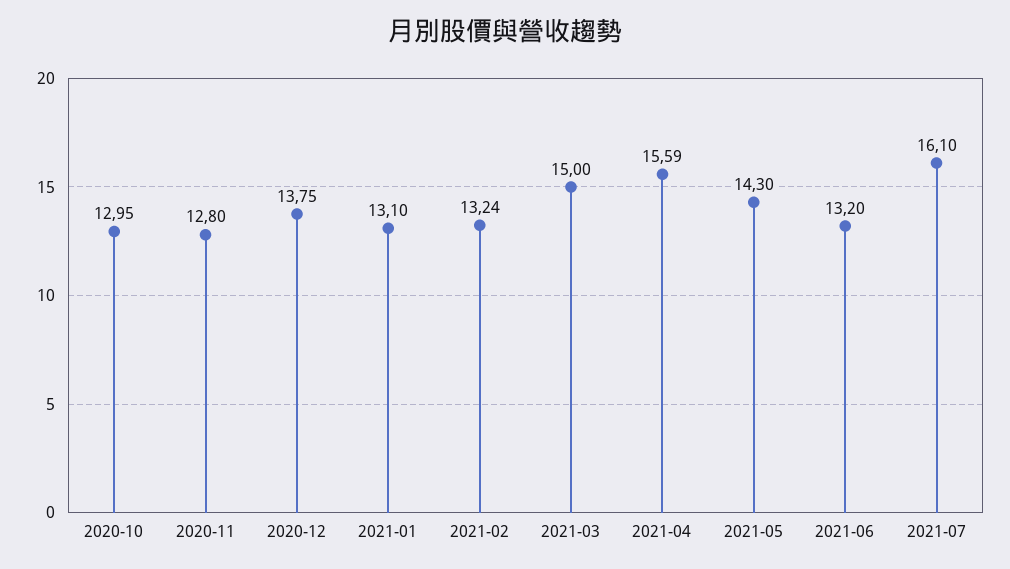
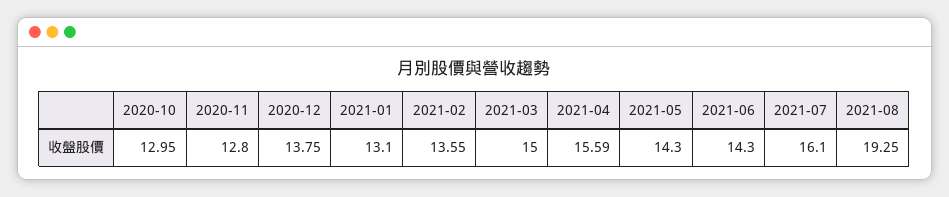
2021-02: 13.24 -> 13.55
2021-06: 13.2 -> 14.3
2021-08: none -> 19.25

